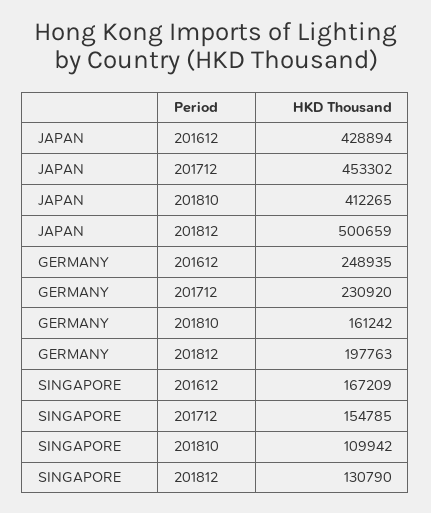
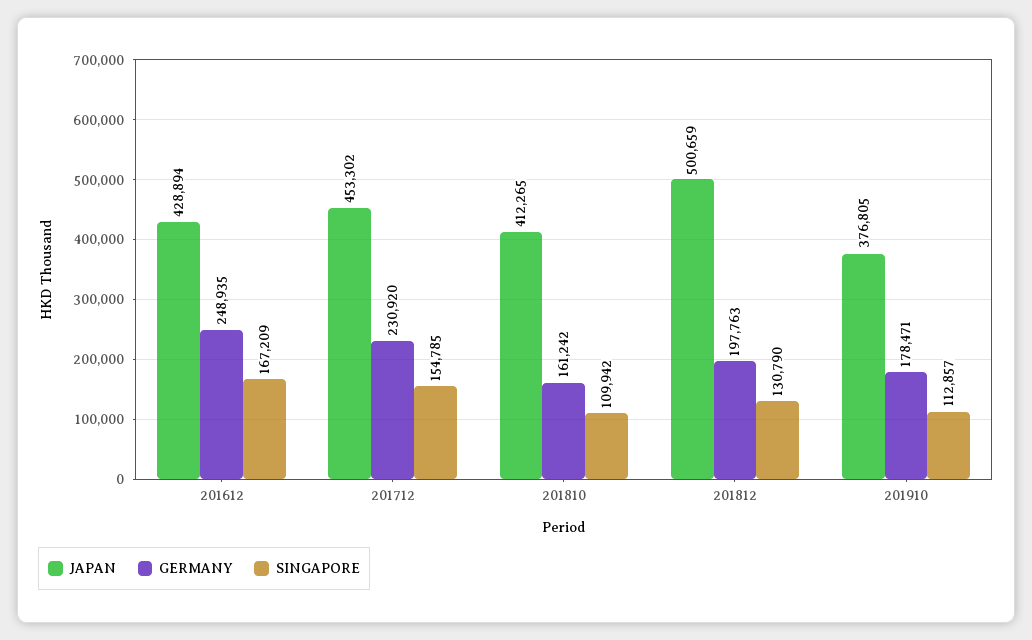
JAPAN, 201910: none -> 376805
GERMANY, 201910: none -> 178471
SINGAPORE, 201910: none -> 112857

